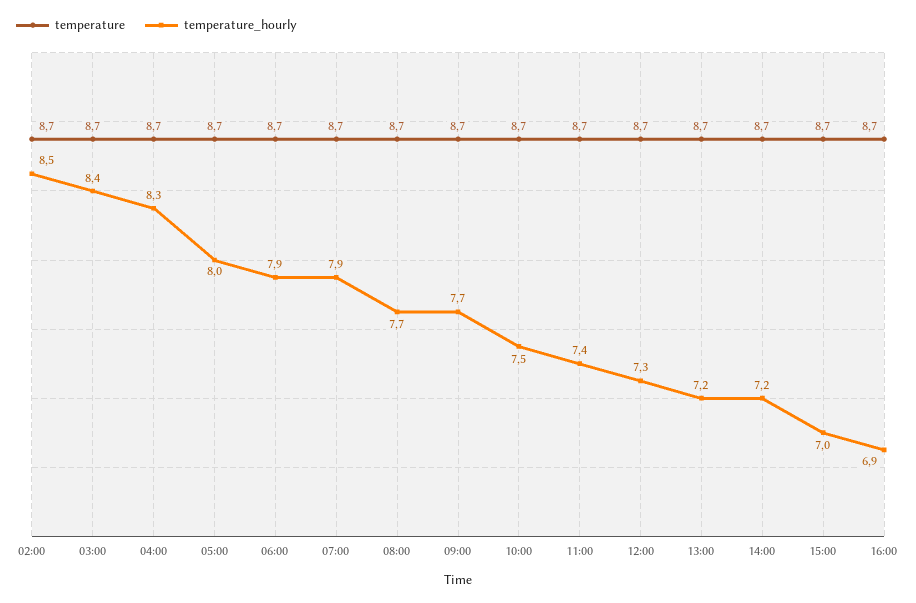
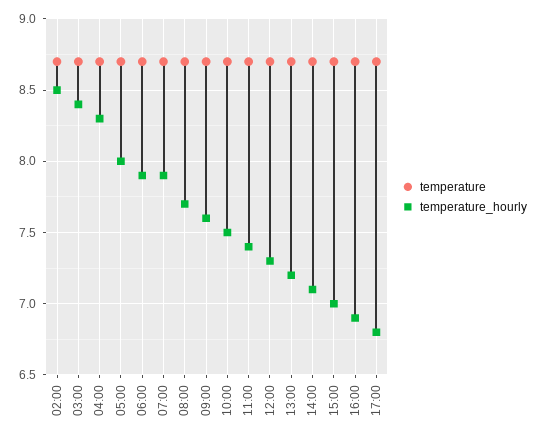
temperature_hourly, 09:00: 7.7 -> 7.6
temperature_hourly, 14:00: 7.2 -> 7.1
temperature, 17:00: none -> 8.7
temperature_hourly, 17:00: none -> 6.8

